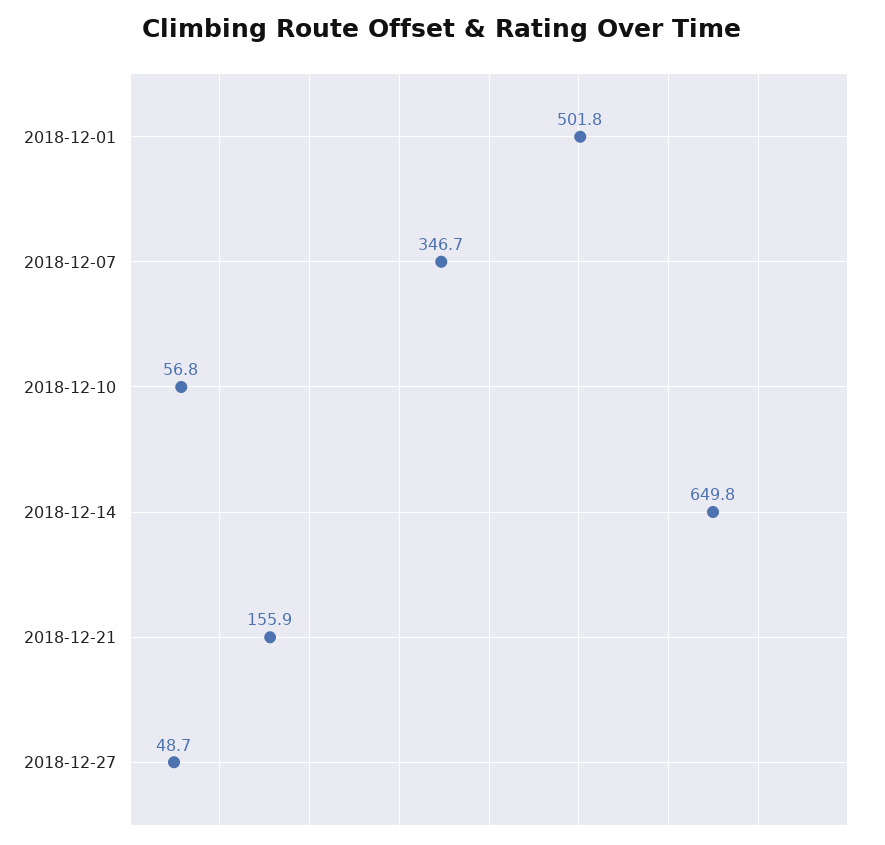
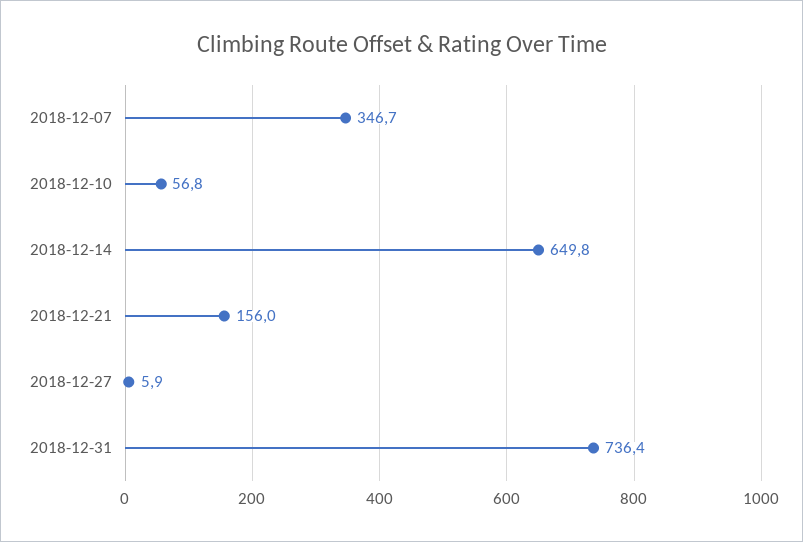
2018-12-01: 501.8 -> none
2018-12-21: 155.9 -> 156
2018-12-27: 48.7 -> 5.9
2018-12-31: none -> 736.4

